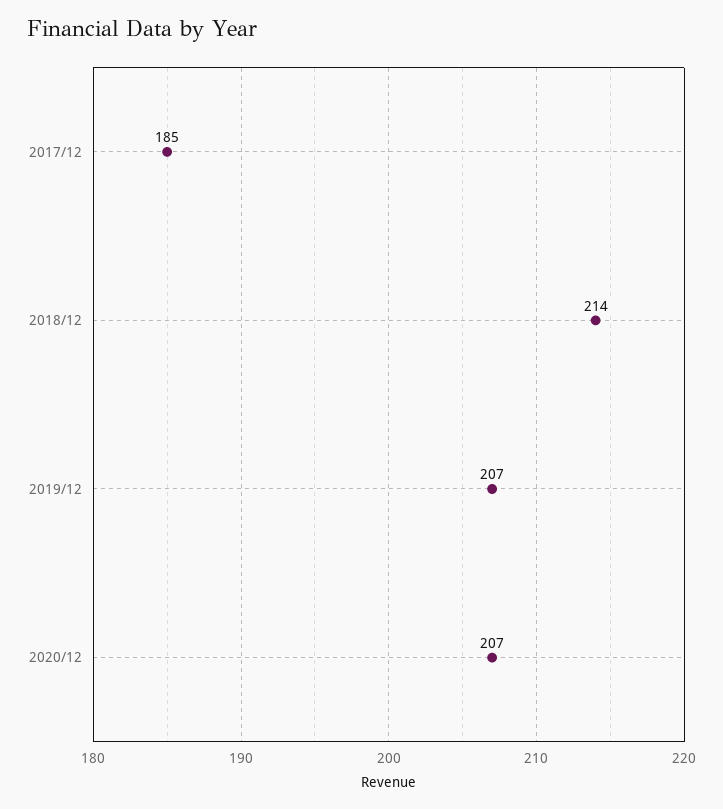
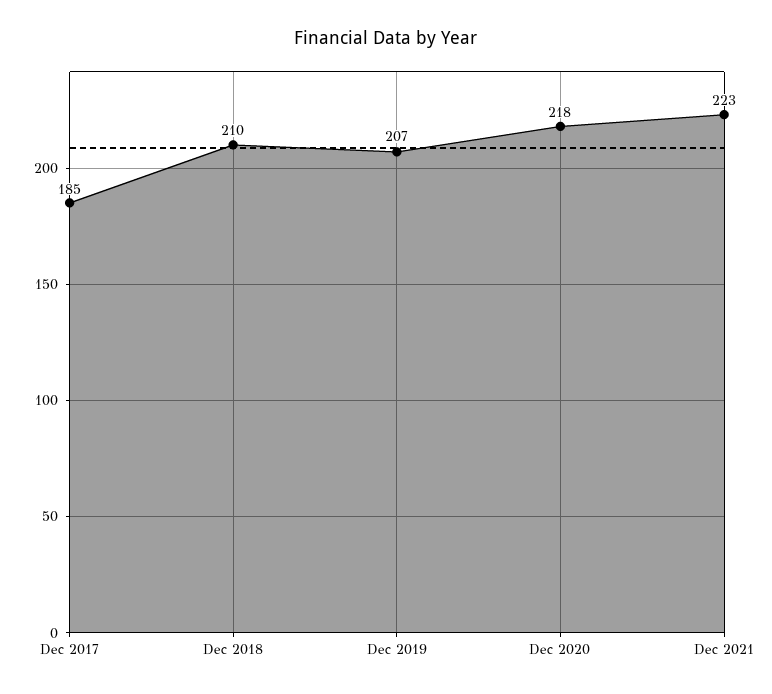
2018/12: 214 -> 210
2020/12: 207 -> 218
Dec 2021: none -> 223

